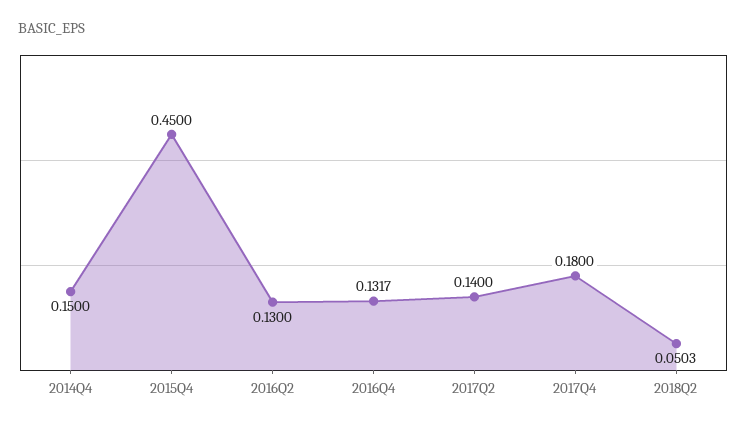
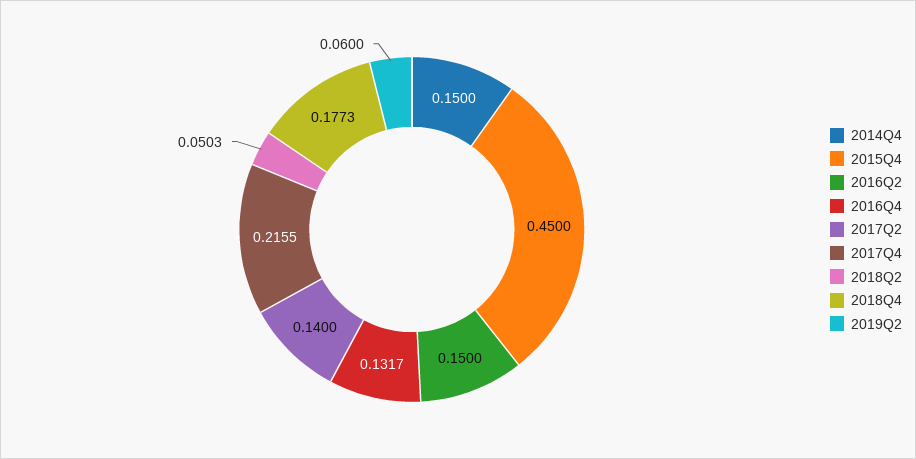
2016Q2: 0.13 -> 0.15
2017Q4: 0.18 -> 0.2155
2018Q4: none -> 0.1773
2019Q2: none -> 0.06

